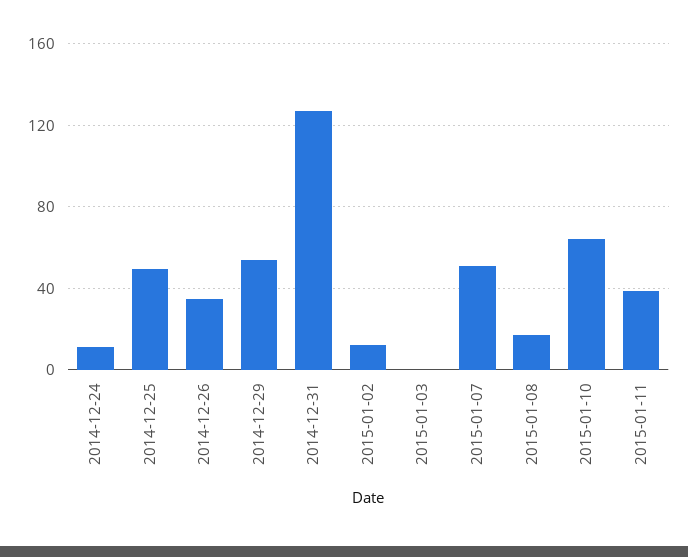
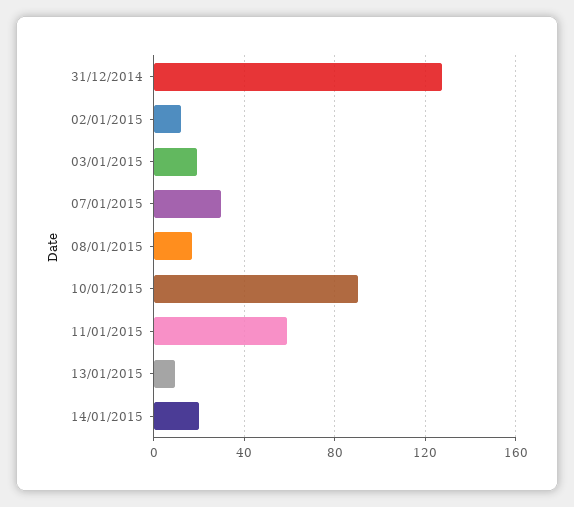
2014-12-24: 10 -> none
2014-12-25: 50 -> none
2014-12-26: 35 -> none
2014-12-29: 55 -> none
2015-01-03: 0 -> 20
2015-01-07: 50 -> 30
2015-01-10: 65 -> 90
2015-01-11: 40 -> 60
13/01/2015: none -> 10
14/01/2015: none -> 20

